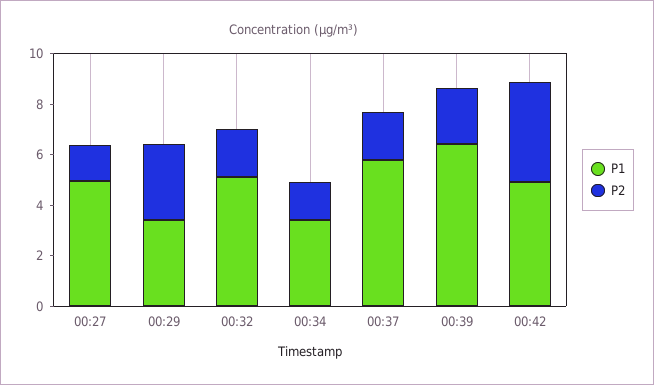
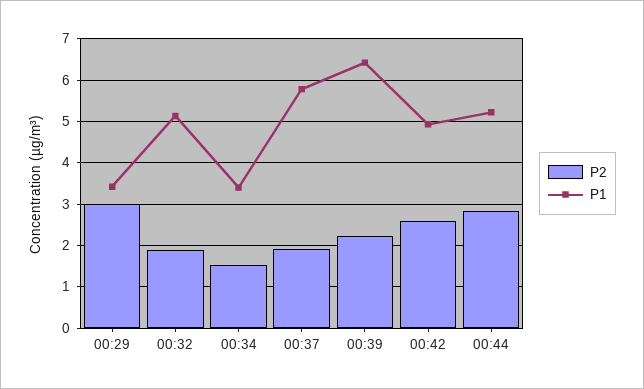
P1, 00:27: 5 -> none
P2, 00:27: 1.5 -> none
P2, 00:42: 4 -> 2.6
P2, 00:44: none -> 2.8
P1, 00:44: none -> 5.2

